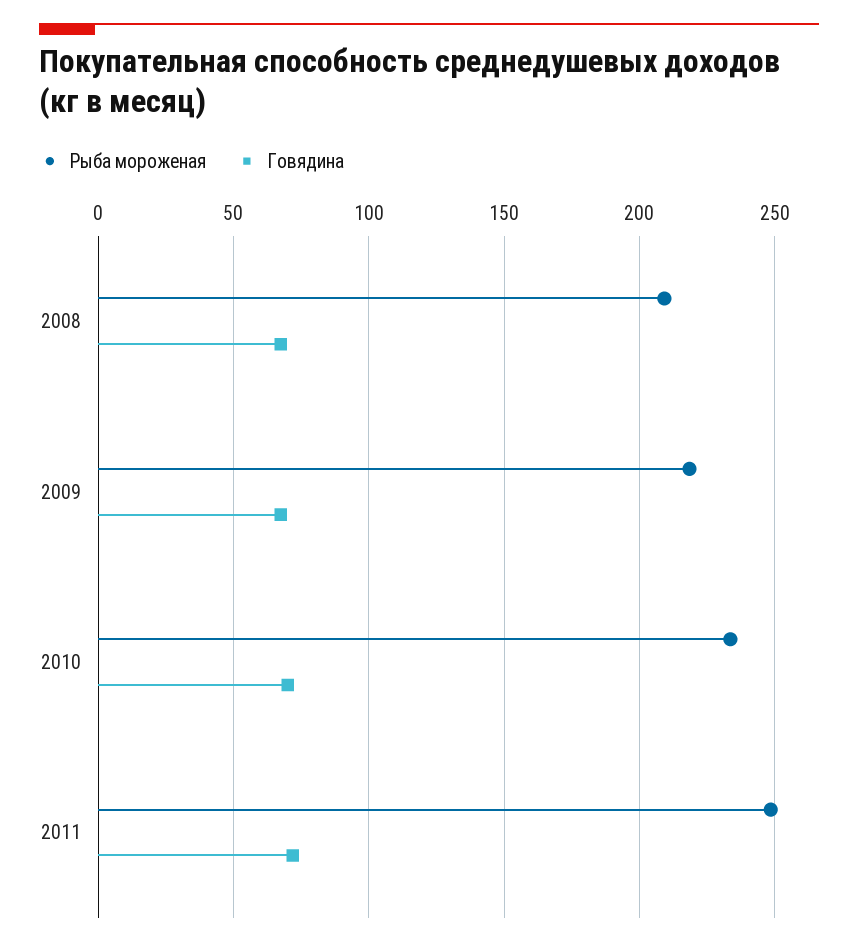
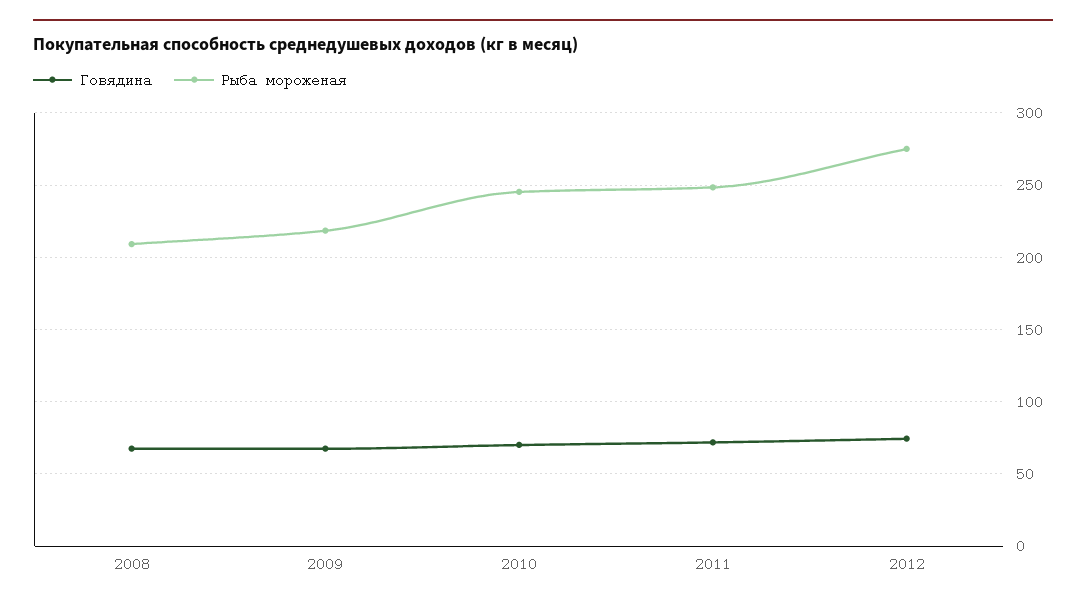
Рыба мороженая, 2010: 235 -> 245
Говядина, 2012: none -> 75
Рыба мороженая, 2012: none -> 275

